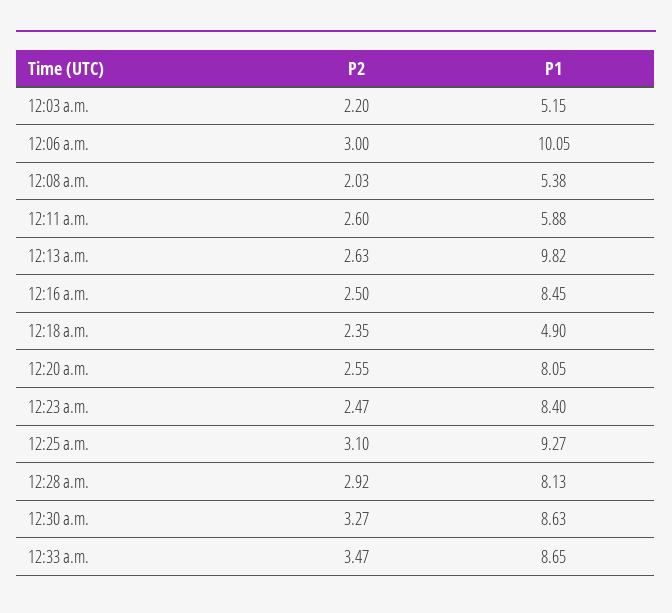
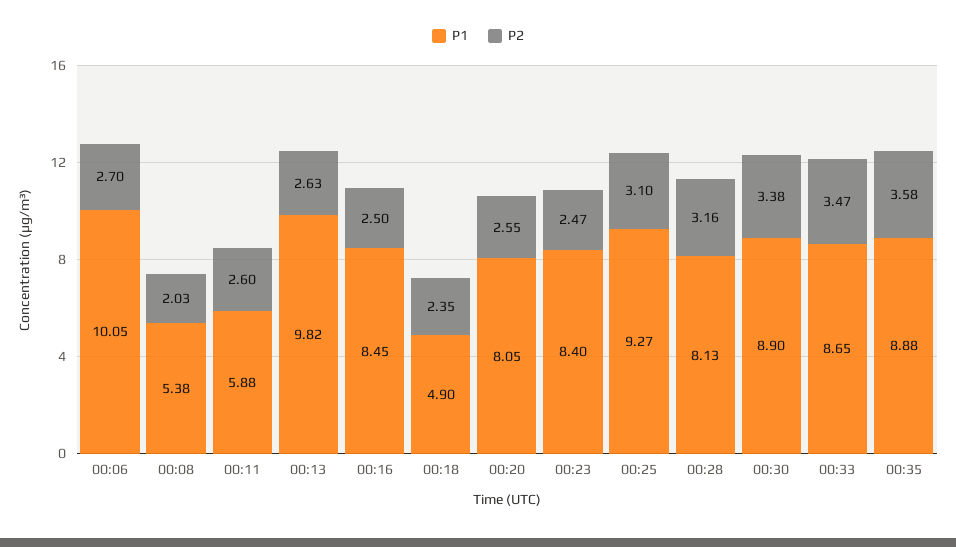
P2, 12:03 a.m.: 2.2 -> none
P1, 12:03 a.m.: 5.15 -> none
P2, 12:06 a.m.: 3 -> 2.7
P2, 12:28 a.m.: 2.92 -> 3.16
P2, 12:30 a.m.: 3.27 -> 3.38
P1, 12:30 a.m.: 8.63 -> 8.9
P1, 00:35: none -> 8.88
P2, 00:35: none -> 3.58

